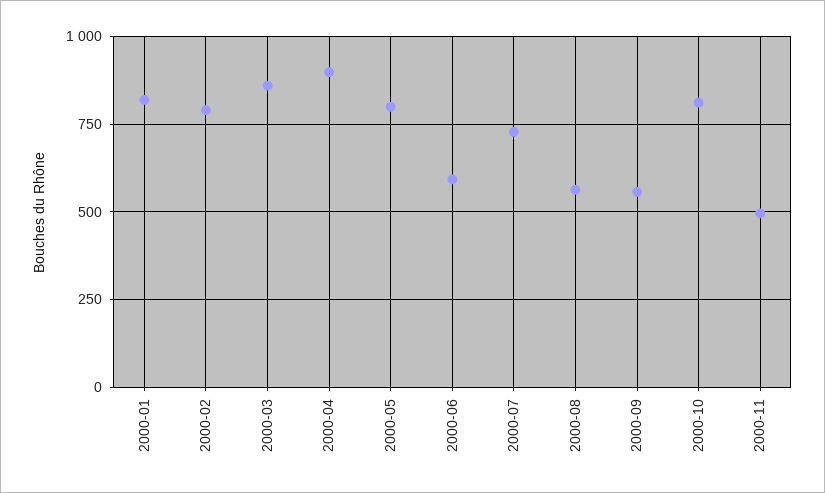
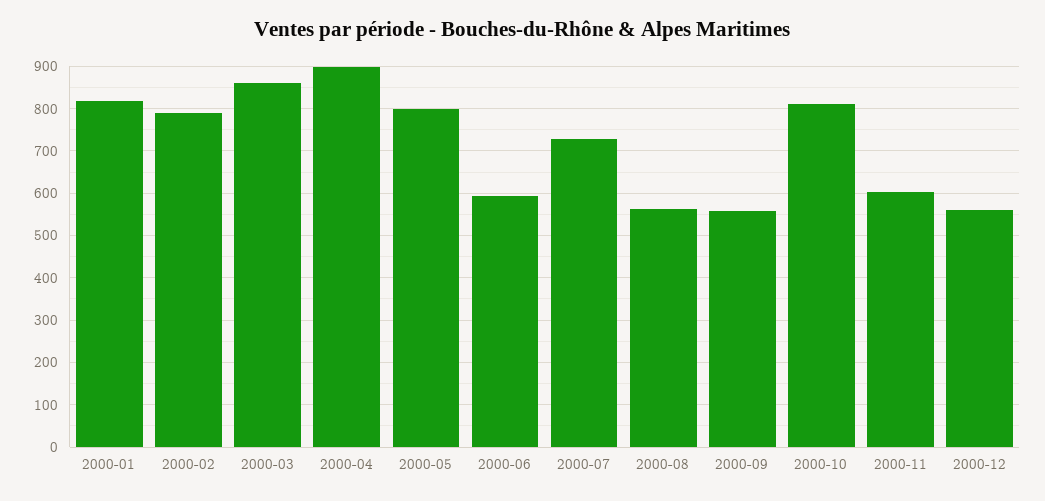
2000-11: 500 -> 600
2000-12: none -> 560

